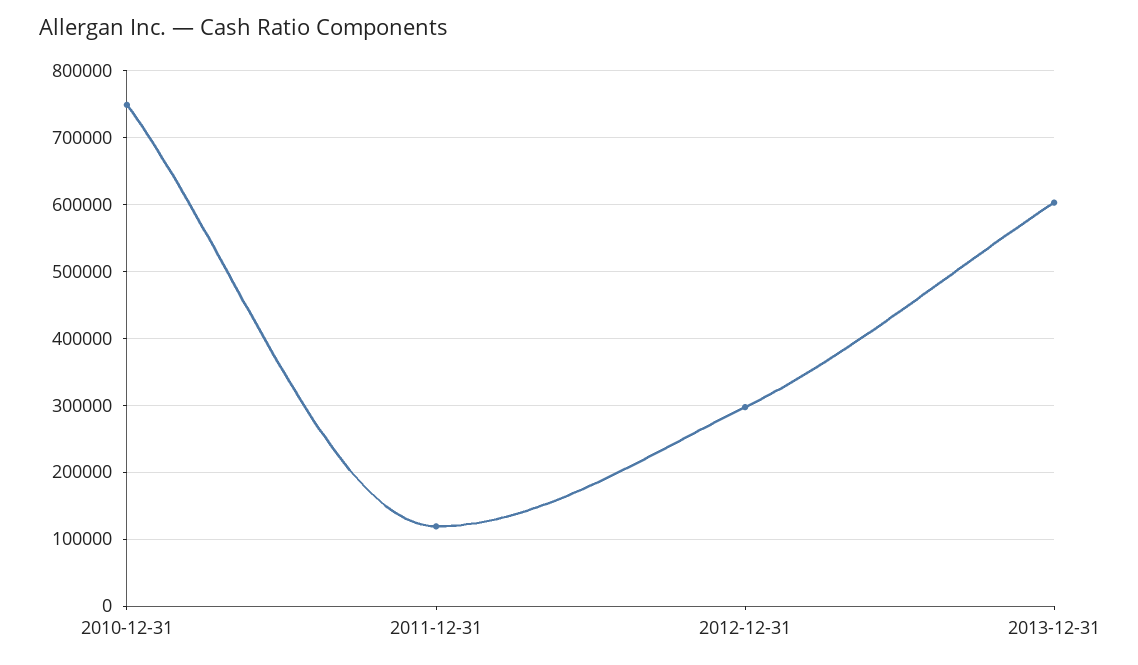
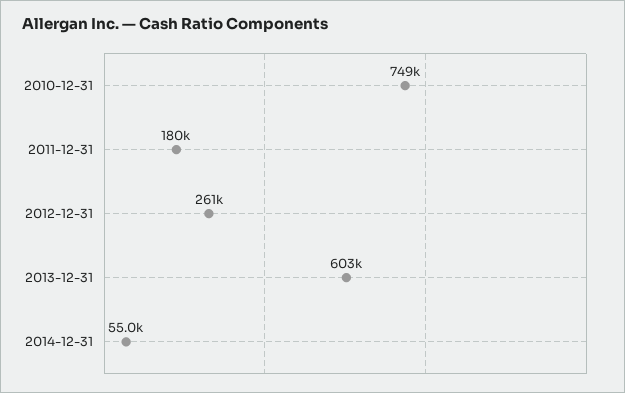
2011-12-31: 120000 -> 180000
2012-12-31: 300000 -> 261000
2014-12-31: none -> 55000

